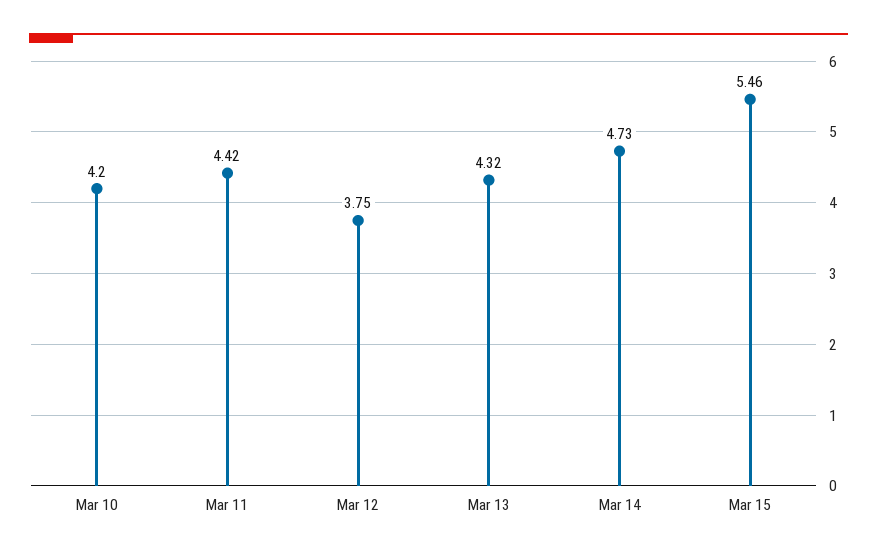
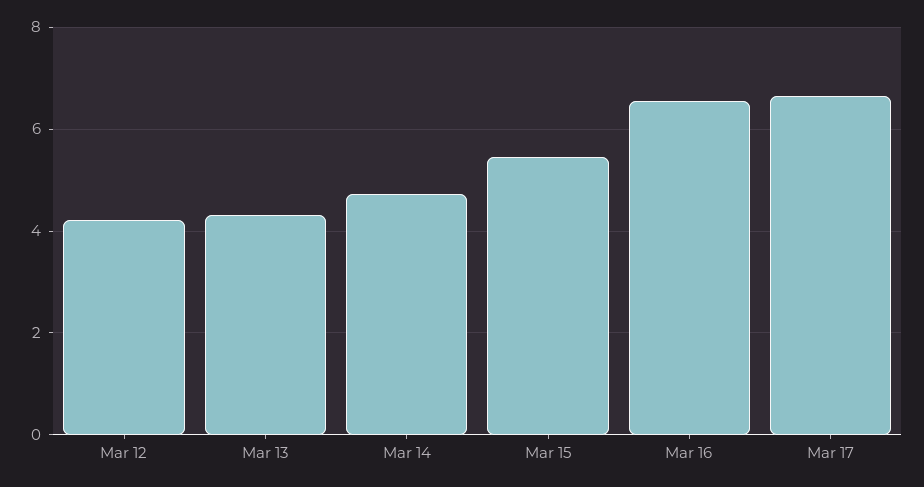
Mar 10: 4.2 -> none
Mar 11: 4.42 -> none
Mar 12: 3.75 -> 4.2
Mar 16: none -> 6.6
Mar 17: none -> 6.6

